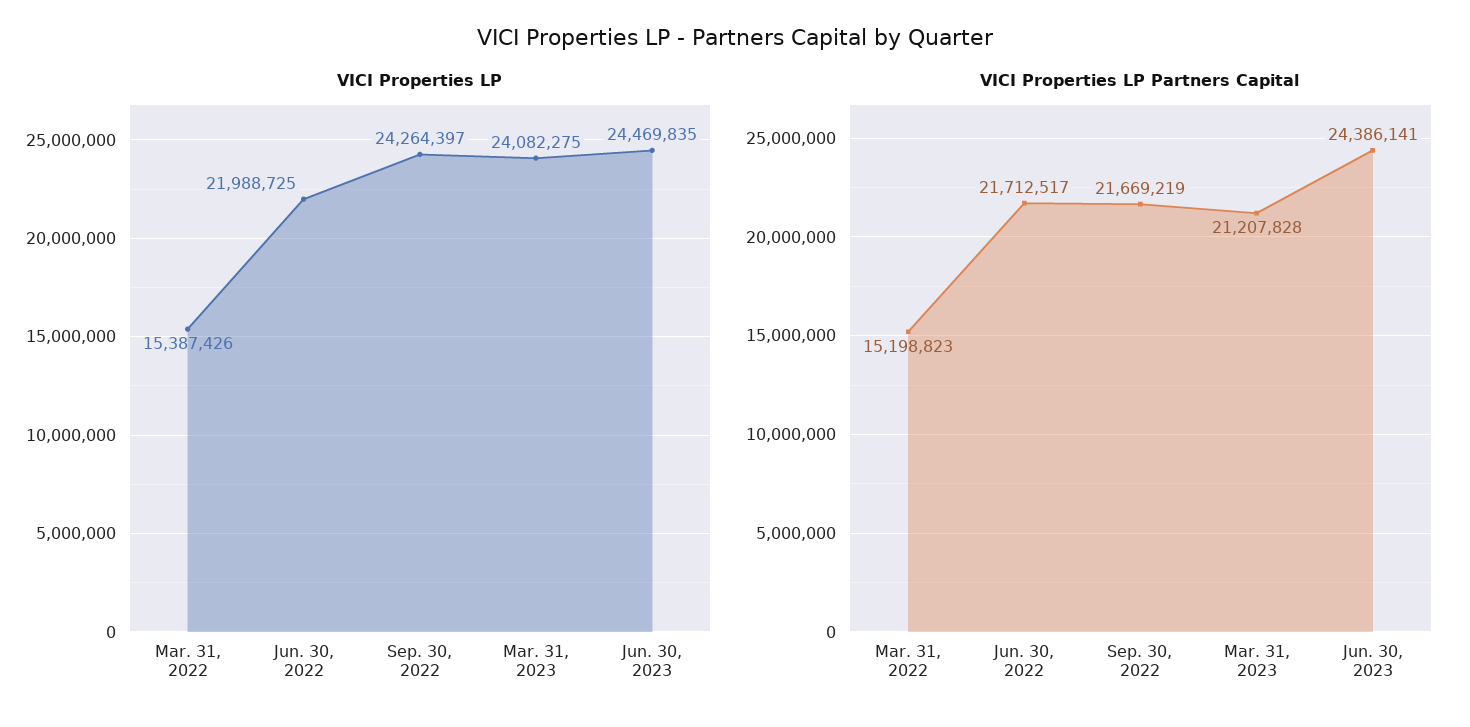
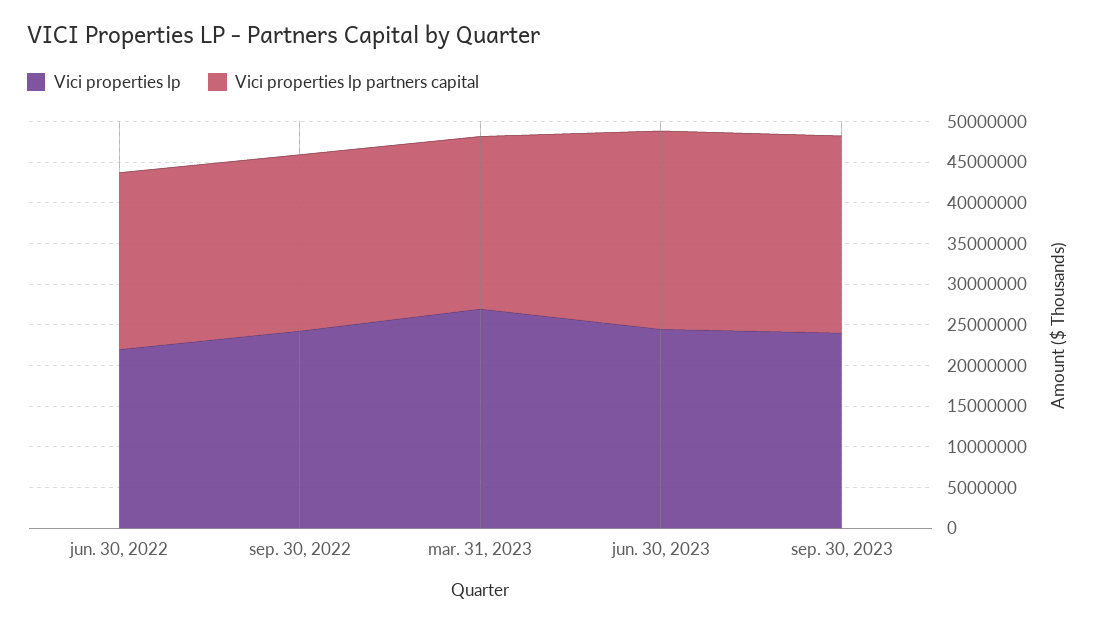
VICI Properties LP, Mar. 31, 2022: 15387426 -> none
VICI Properties LP, Mar. 31, 2023: 24082275 -> 27000000
VICI Properties LP Partners Capital, Mar. 31, 2022: 15198823 -> none
VICI Properties LP, sep. 30, 2023: none -> 24000000
VICI Properties LP Partners Capital, sep. 30, 2023: none -> 24000000

